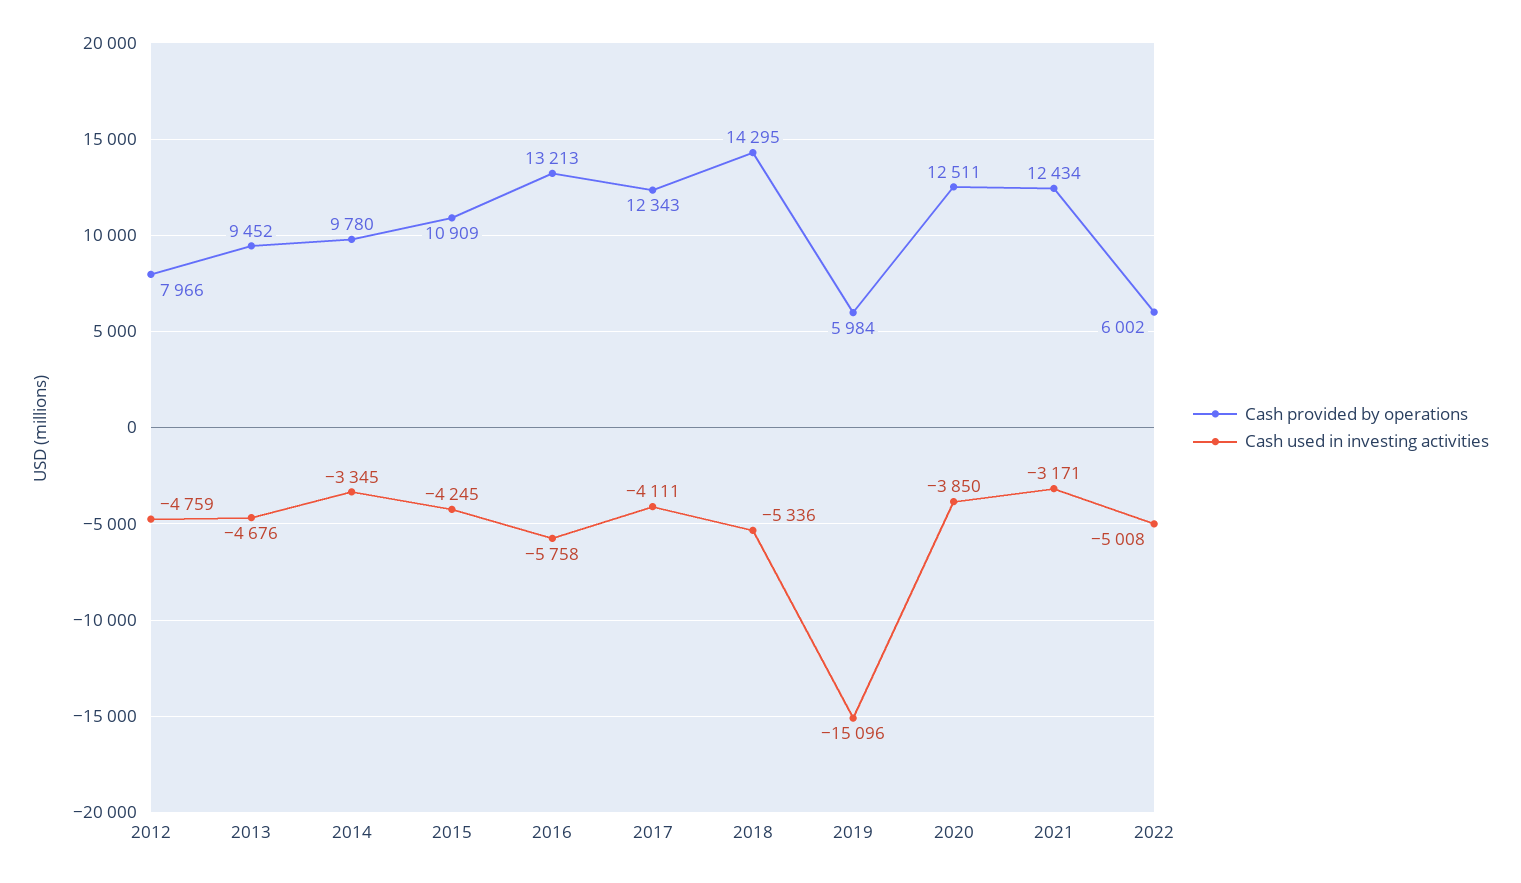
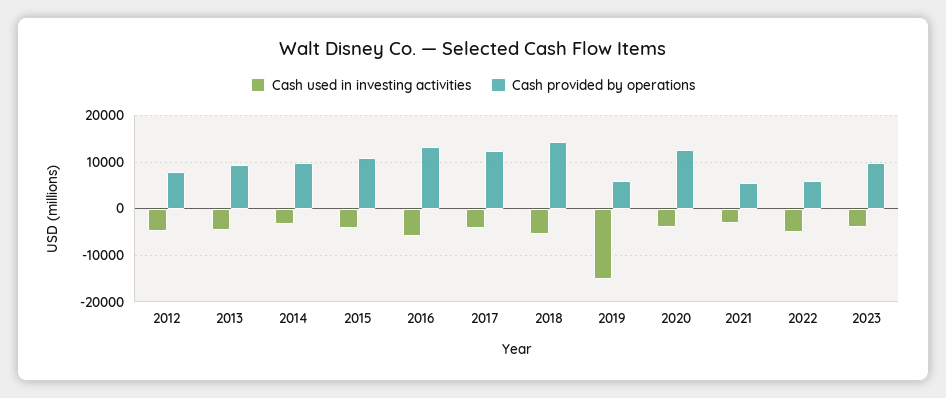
Cash provided by operations, 2021: 12434 -> 6000
Cash used in investing activities, 2023: none -> -4000
Cash provided by operations, 2023: none -> 10000

